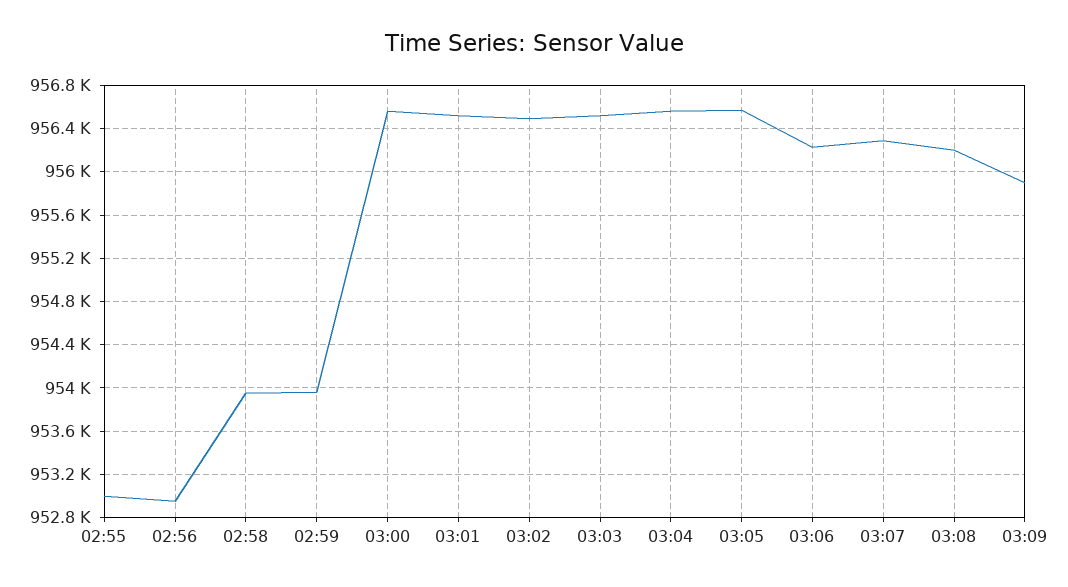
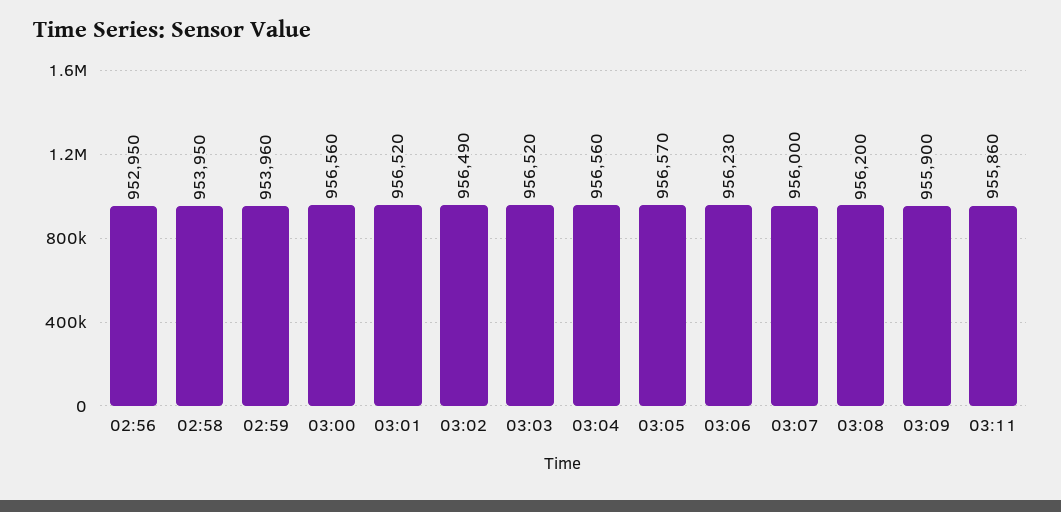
02:55: 953000 -> none
03:07: 956300 -> 956000
03:11: none -> 955860

